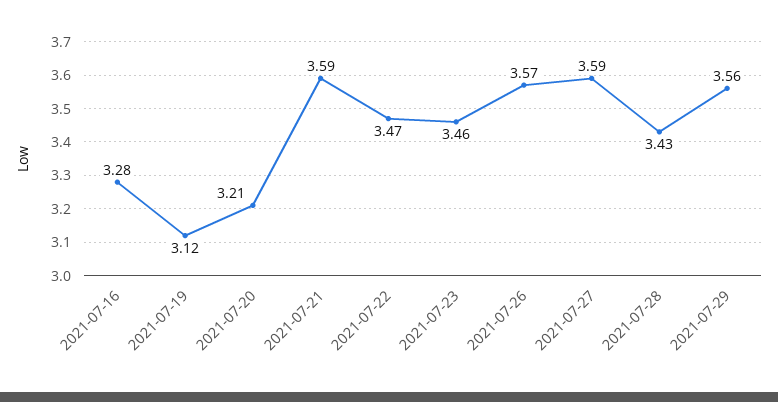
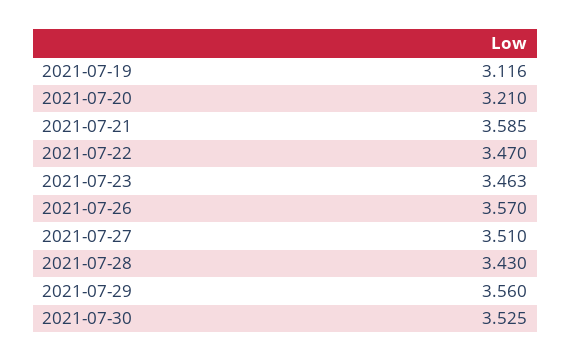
2021-07-16: 3.28 -> none
2021-07-27: 3.59 -> 3.51
2021-07-30: none -> 3.525

